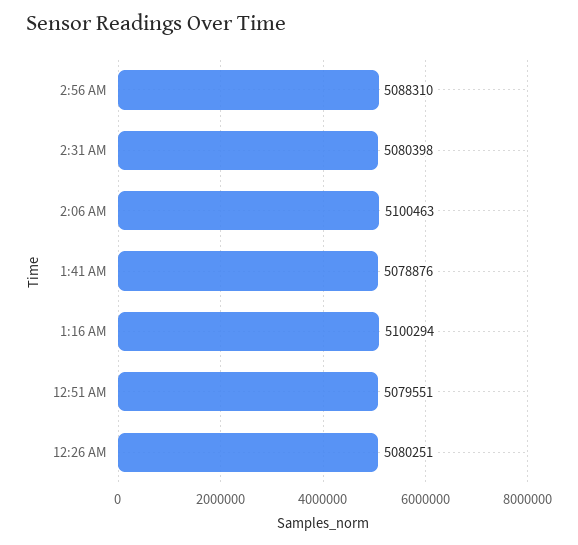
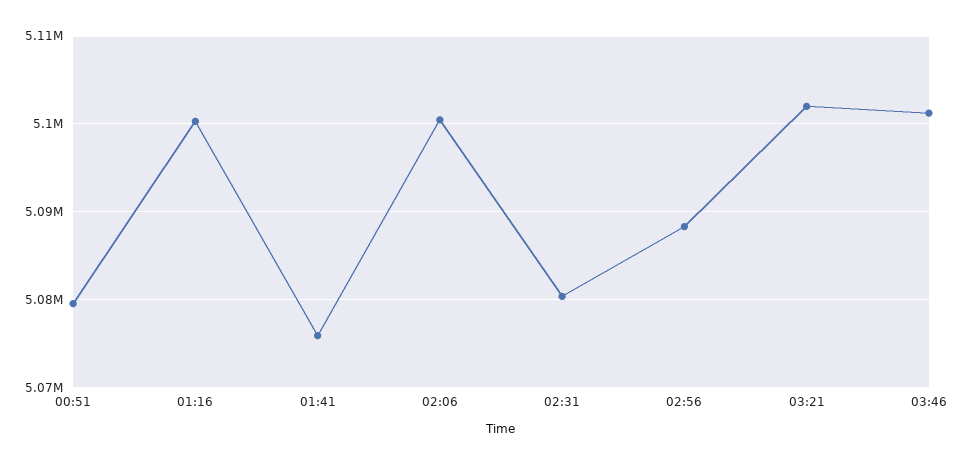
1:41 AM: 5078876 -> 5076000
12:26 AM: 5080251 -> none
03:21: none -> 5102000
03:46: none -> 5101000

